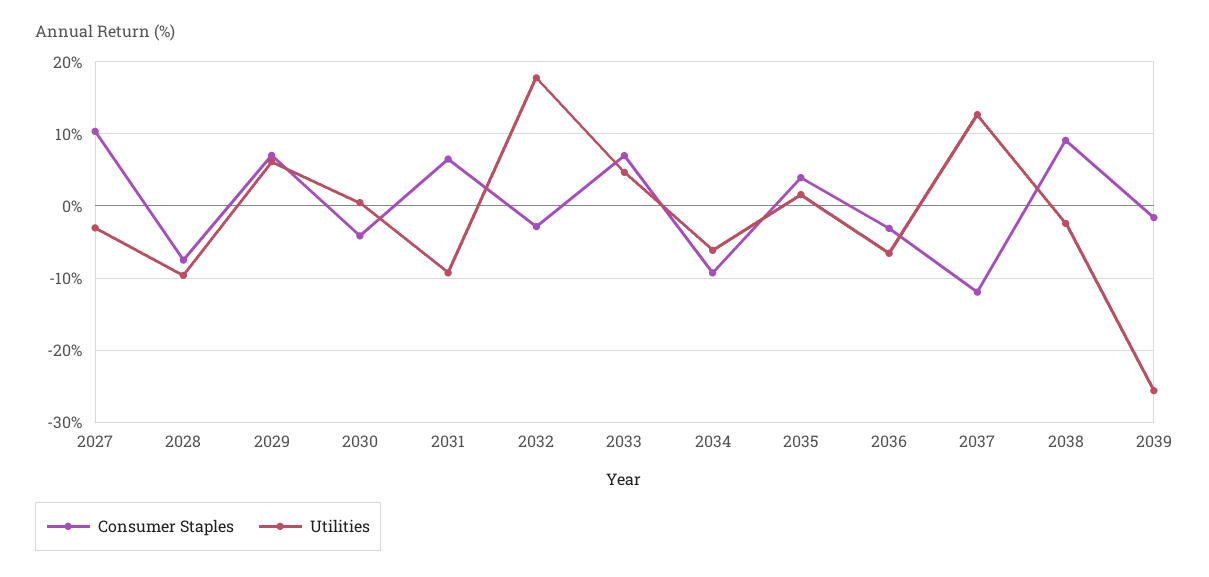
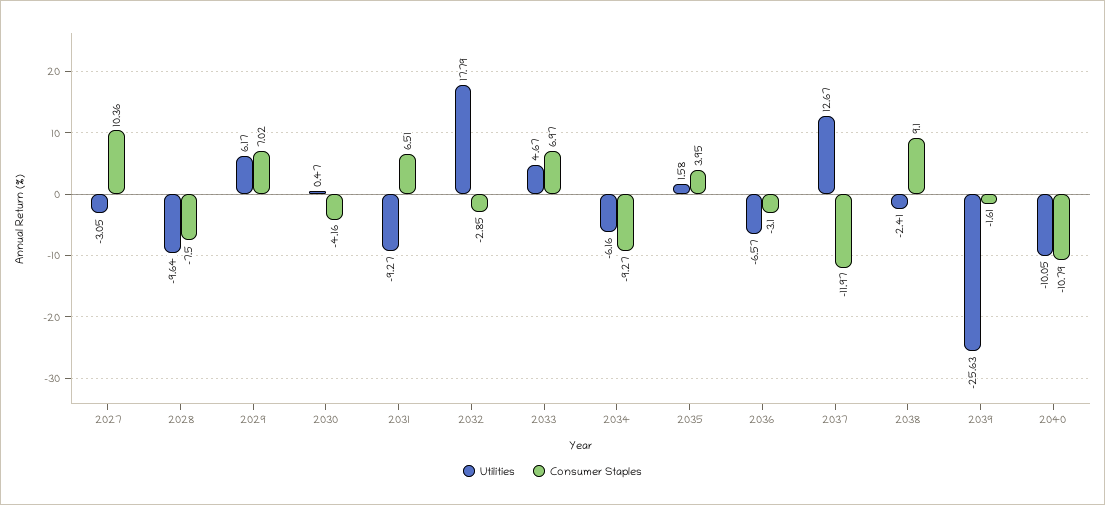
Utilities, 2040: none -> -10.05
Consumer Staples, 2040: none -> -10.79

